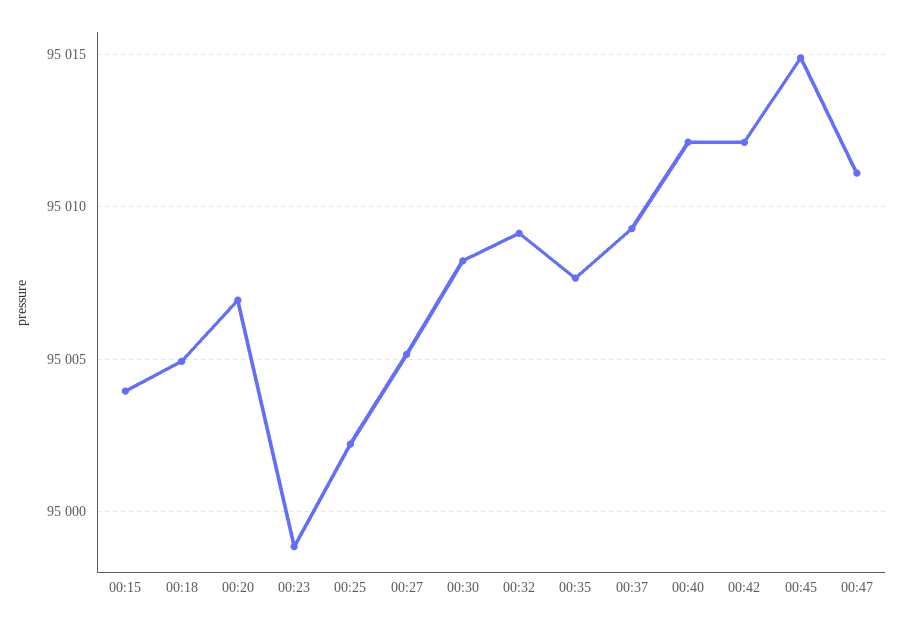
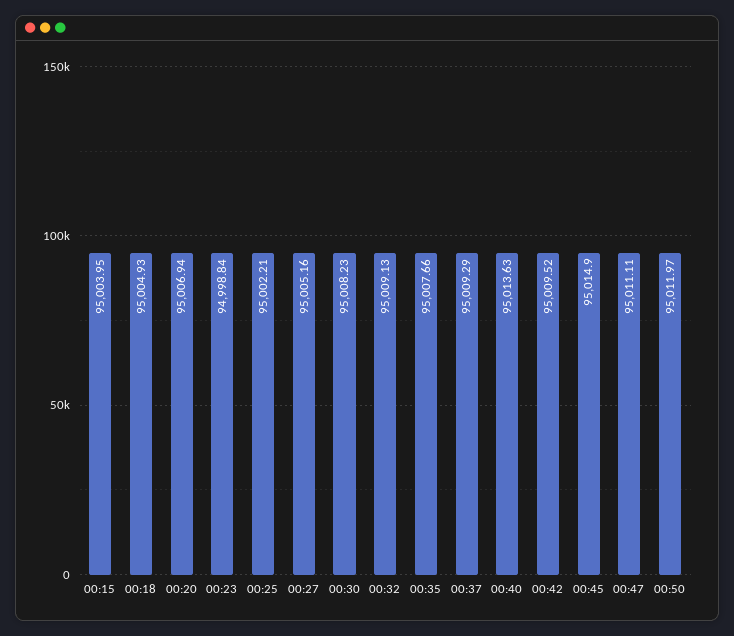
00:40: 95012 -> 95013.63
00:42: 95012 -> 95009.52
00:50: none -> 95011.97

